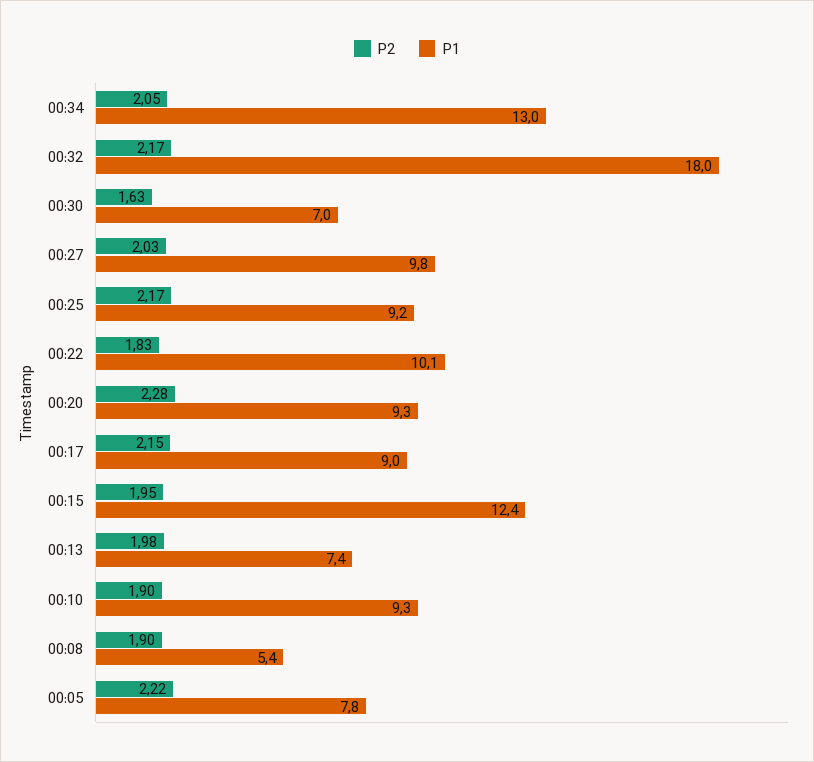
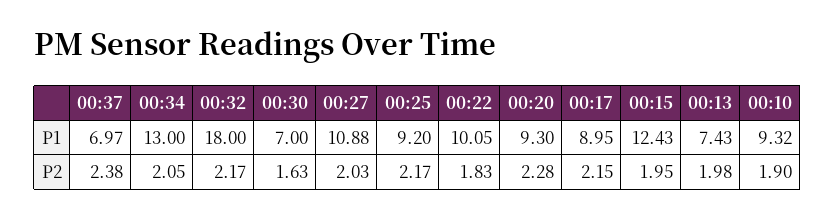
P1, 00:27: 9.8 -> 10.88
P2, 00:08: 1.9 -> none
P1, 00:08: 5.4 -> none
P2, 00:05: 2.22 -> none
P1, 00:05: 7.8 -> none
P1, 00:37: none -> 6.97
P2, 00:37: none -> 2.38

